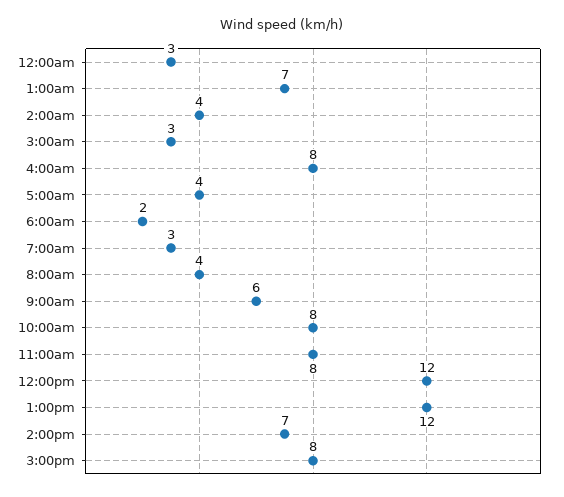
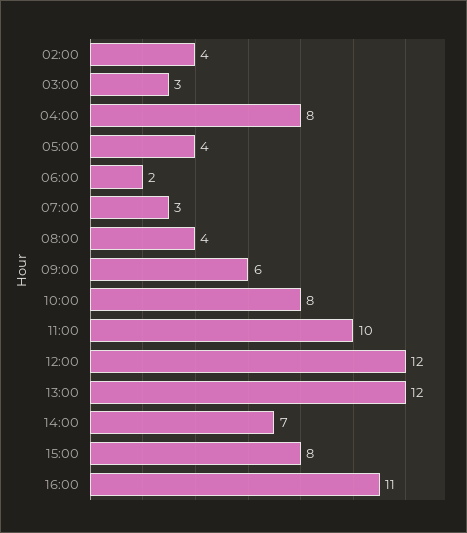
12:00am: 3 -> none
1:00am: 7 -> none
11:00am: 8 -> 10
16:00: none -> 11

